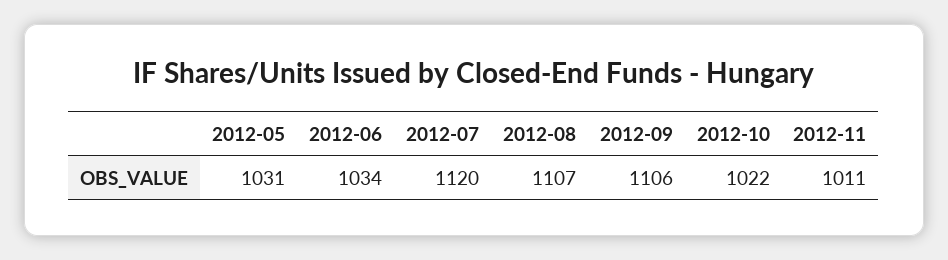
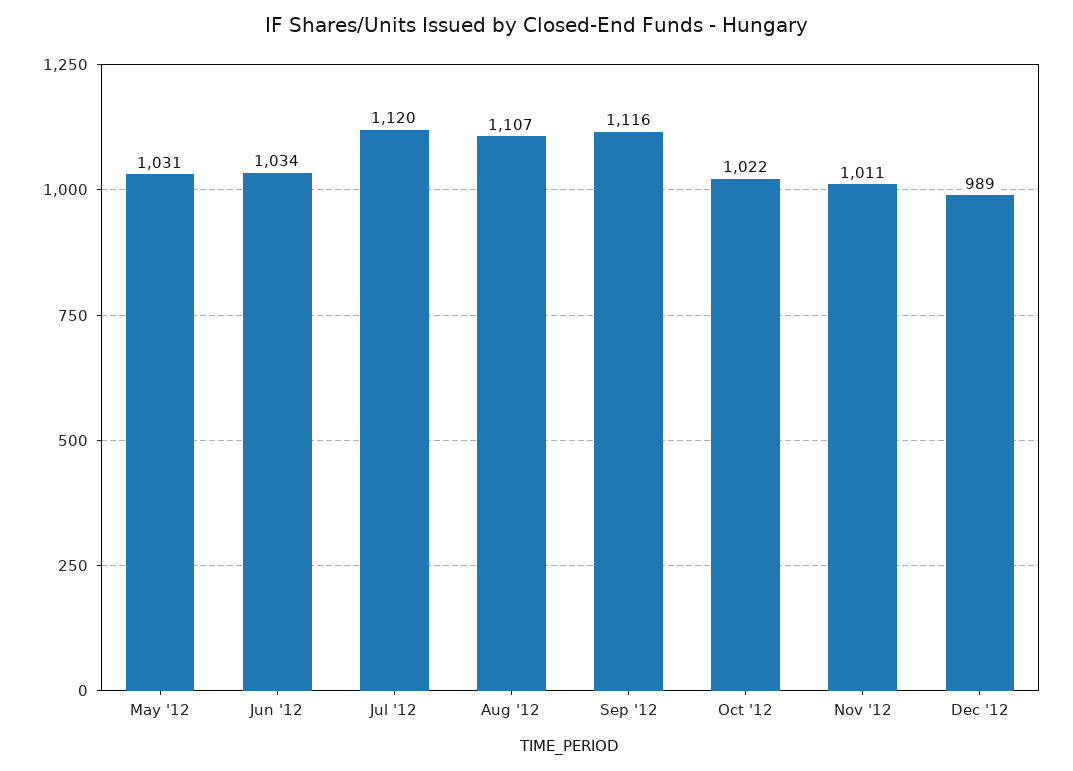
2012-09: 1106 -> 1116
Dec '12: none -> 989

